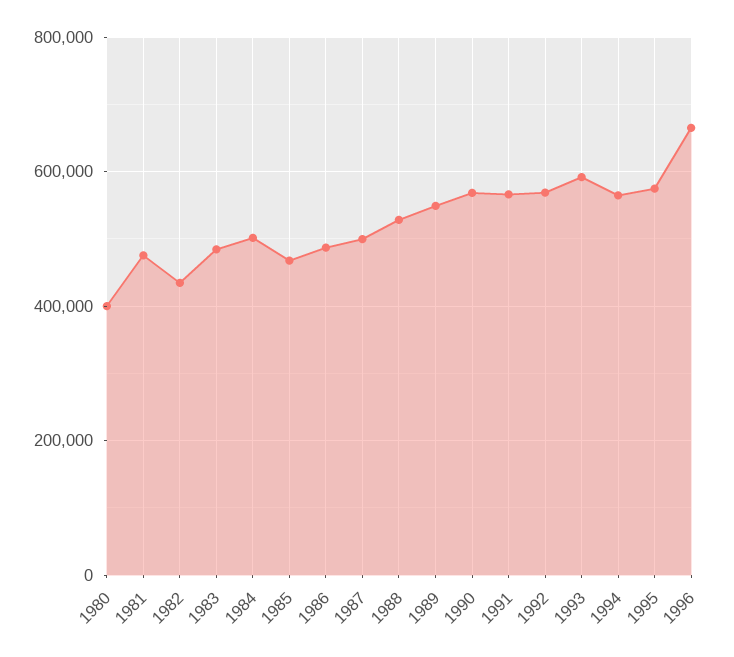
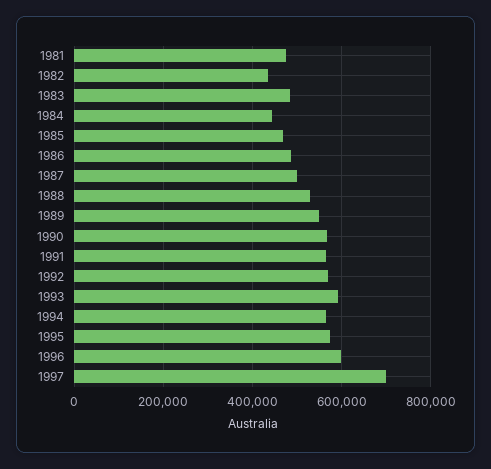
1980: 400000 -> none
1984: 500000 -> 440000
1996: 660000 -> 600000
1997: none -> 700000

